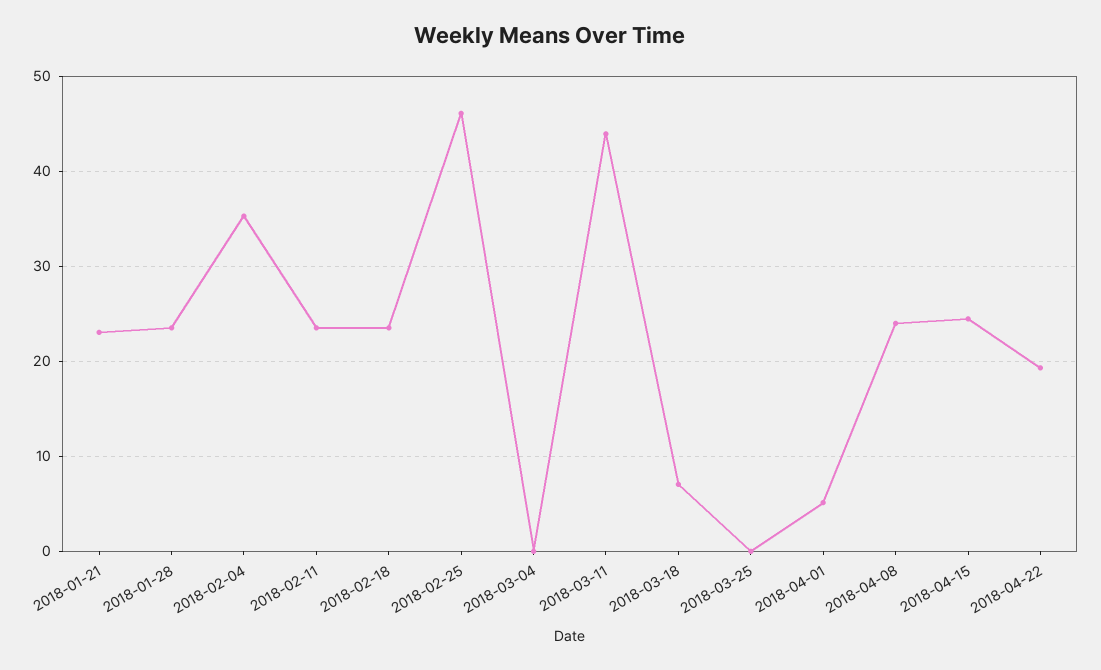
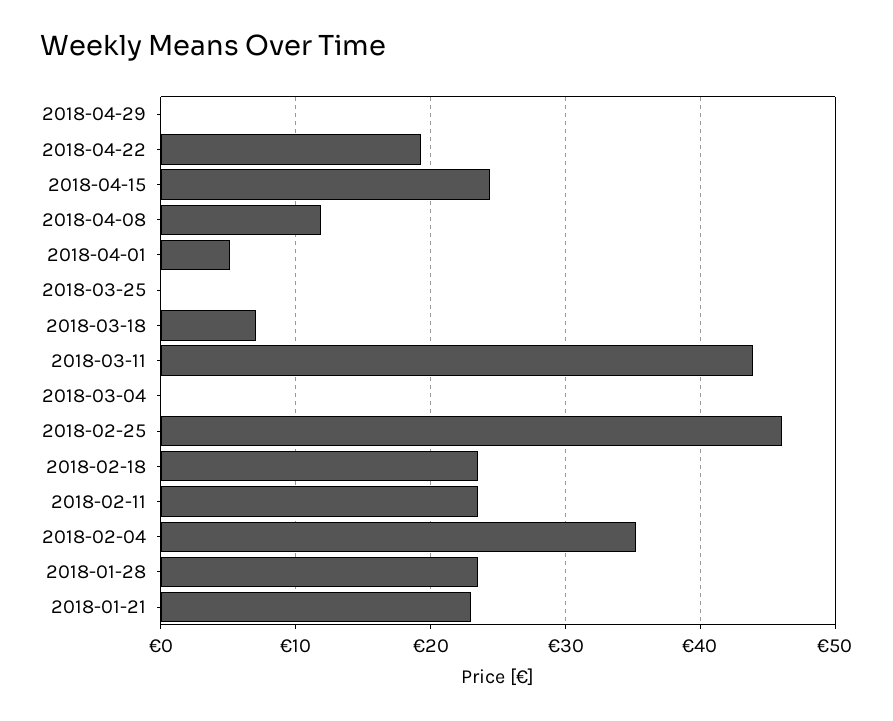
2018-04-08: 24 -> 12
2018-04-29: none -> 0

